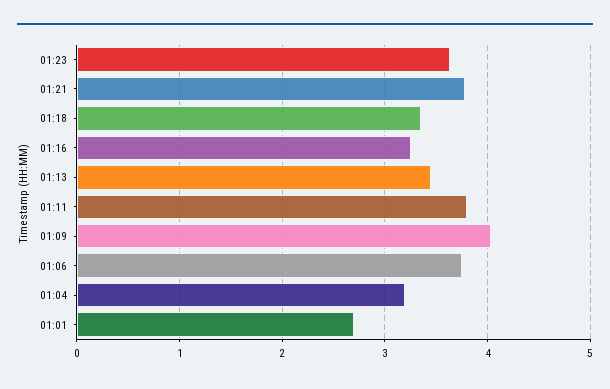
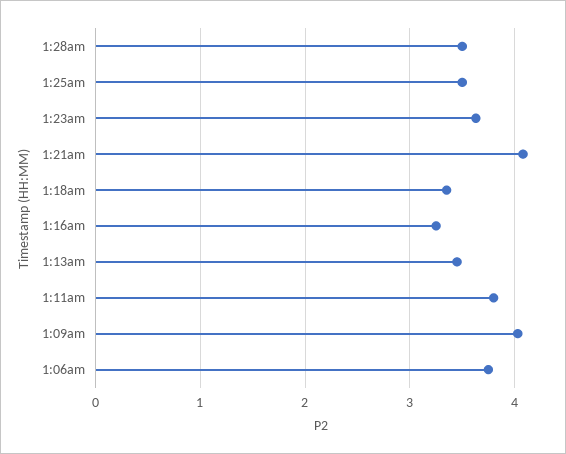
01:21: 3.8 -> 4.1
01:04: 3.2 -> none
01:01: 2.7 -> none
1:28am: none -> 3.5
1:25am: none -> 3.5

